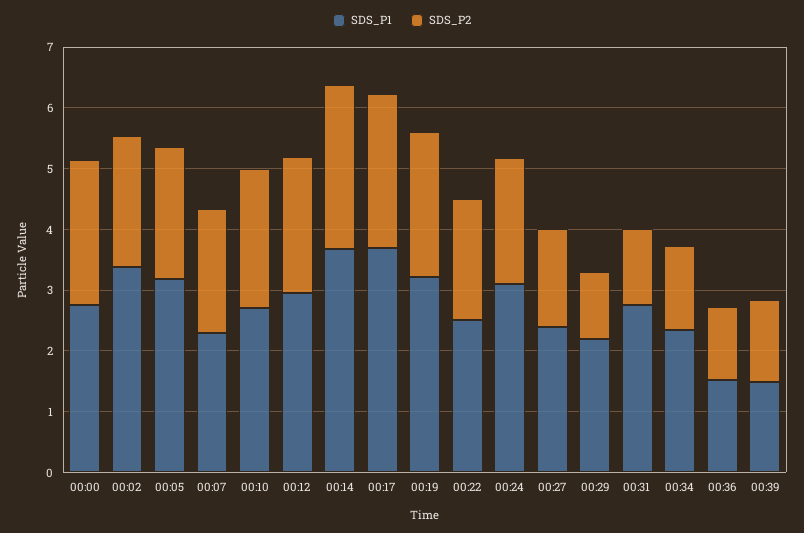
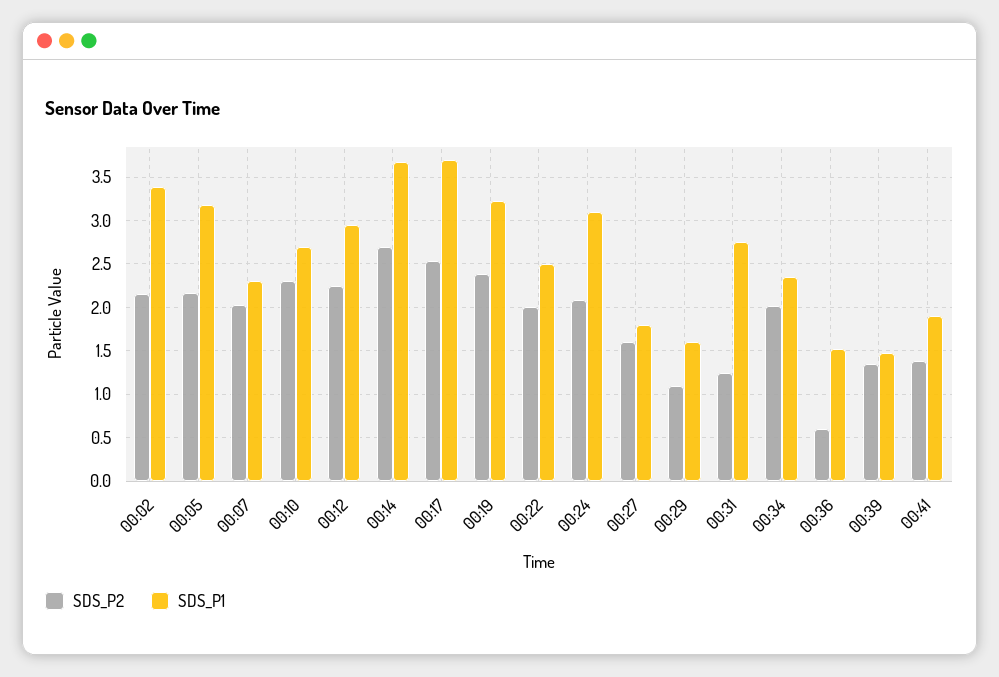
SDS_P1, 00:00: 2.8 -> none
SDS_P2, 00:00: 2.4 -> none
SDS_P1, 00:27: 2.4 -> 1.8
SDS_P1, 00:29: 2.2 -> 1.6
SDS_P2, 00:34: 1.4 -> 2
SDS_P2, 00:36: 1.2 -> 0.6
SDS_P2, 00:41: none -> 1.4
SDS_P1, 00:41: none -> 1.9

